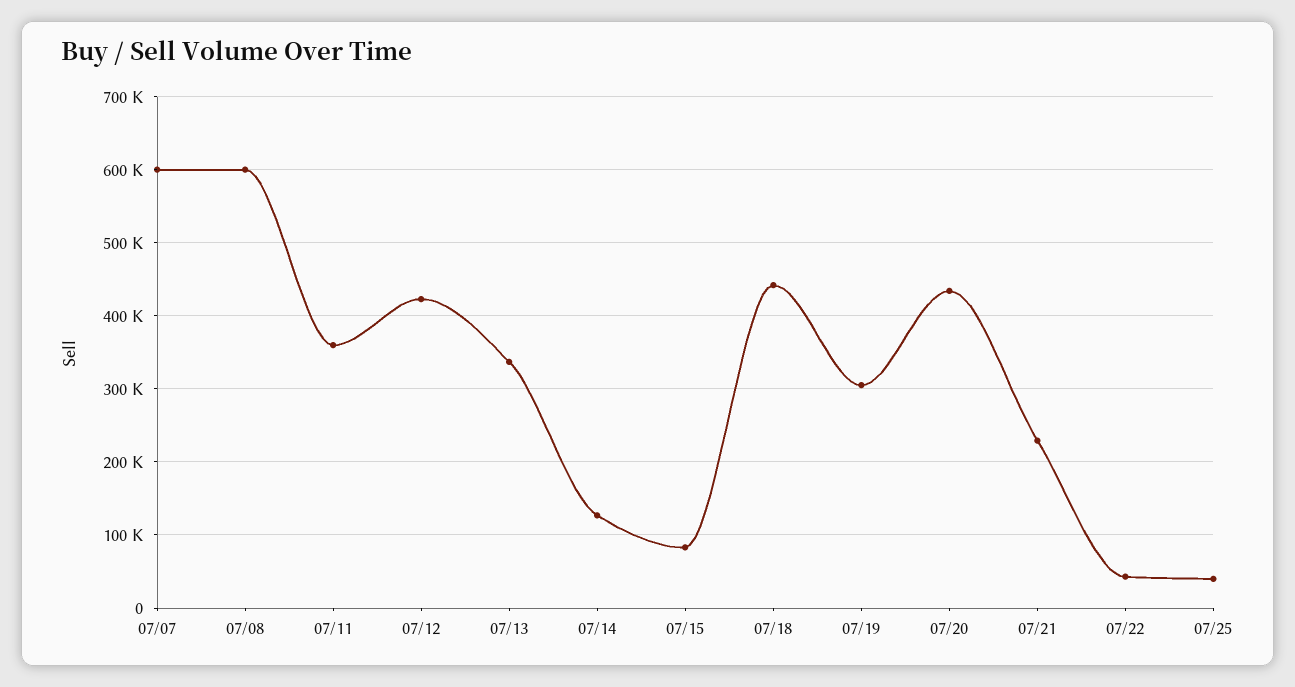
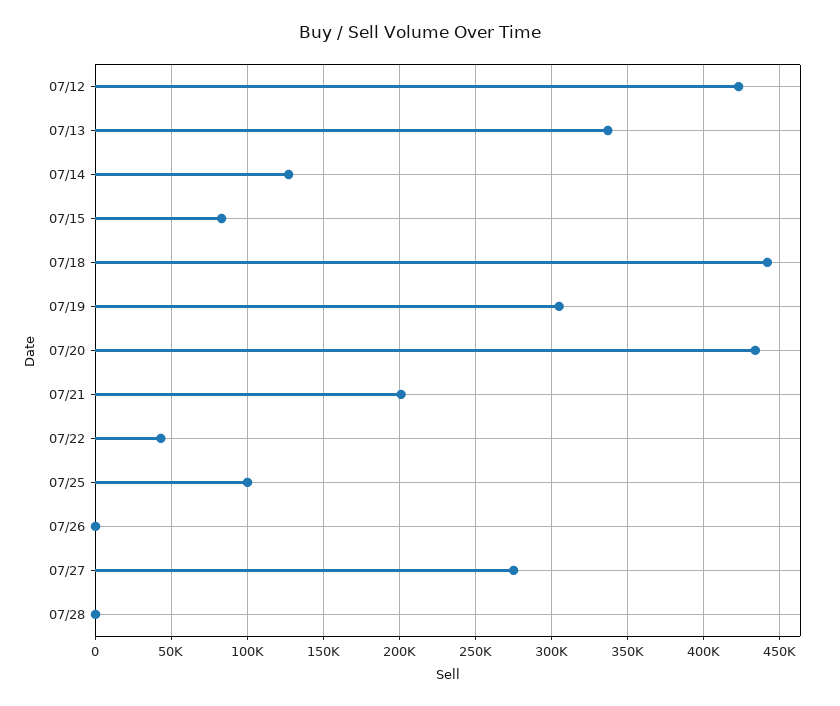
07/07: 600000 -> none
07/08: 600000 -> none
07/11: 360000 -> none
07/21: 230000 -> 200000
07/25: 40000 -> 100000
07/26: none -> 0
07/27: none -> 275000
07/28: none -> 0

